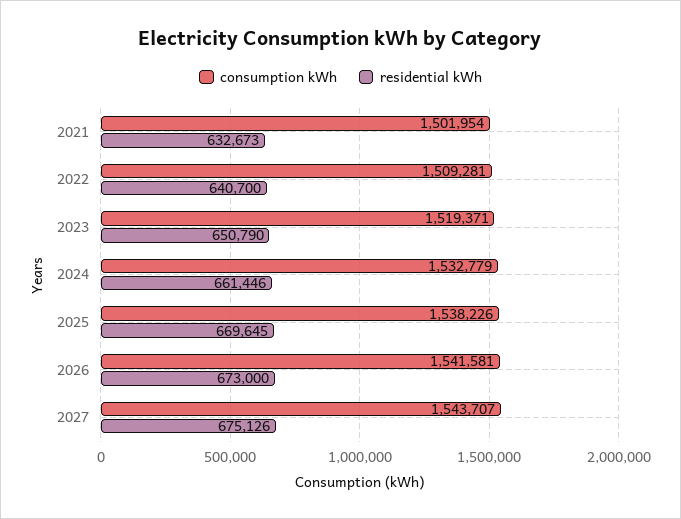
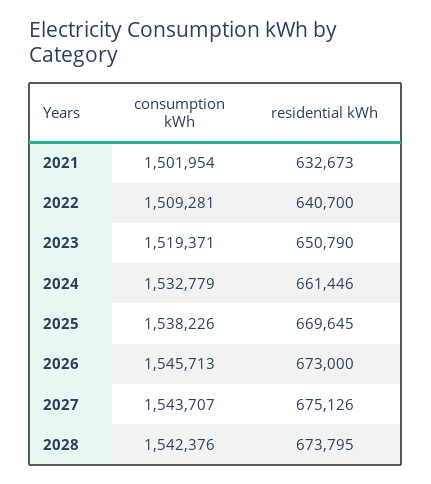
consumption kWh, 2026: 1541581 -> 1545713
consumption kWh, 2028: none -> 1542376
residential kWh, 2028: none -> 673795

